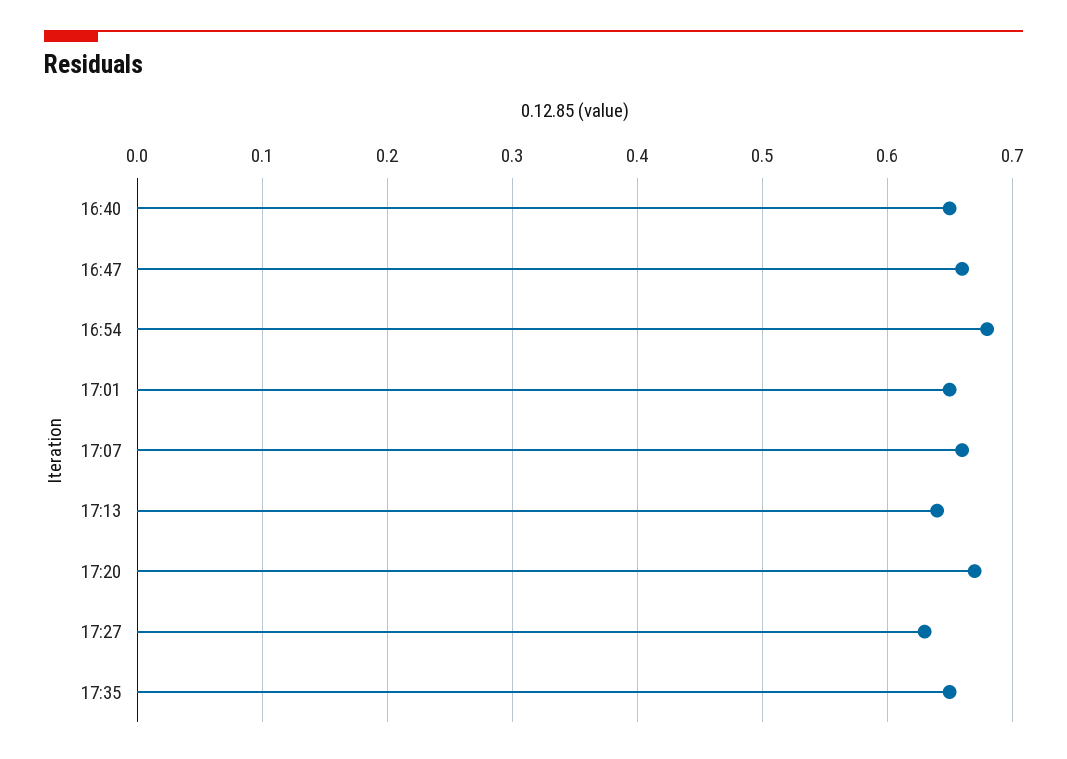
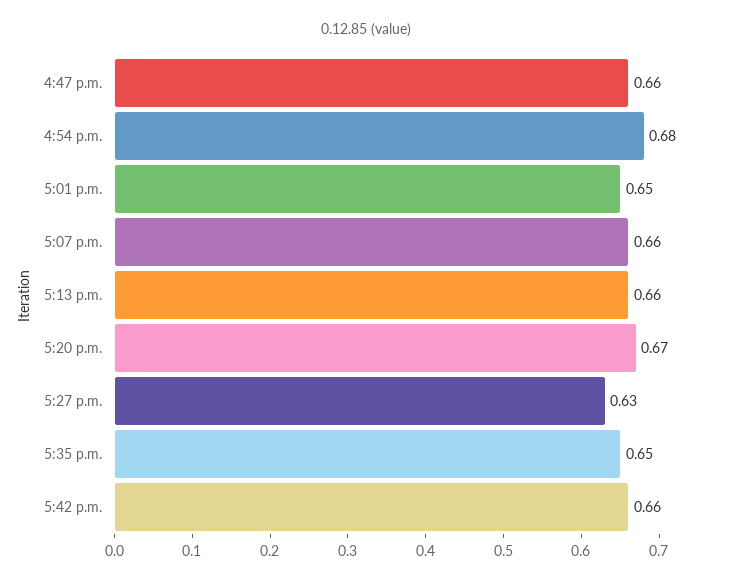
16:40: 0.65 -> none
17:13: 0.64 -> 0.66
5:42 p.m.: none -> 0.66

